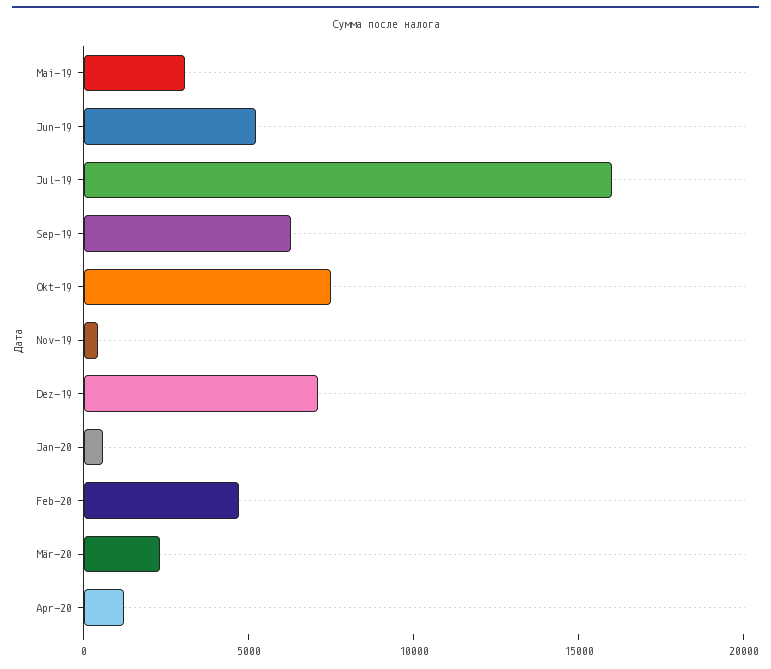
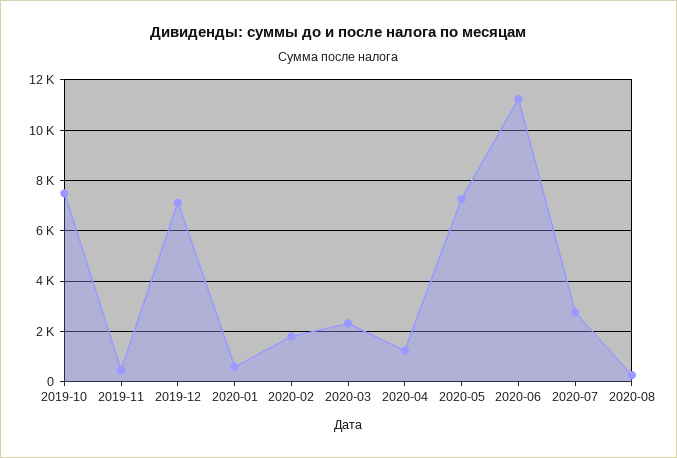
Mai-19: 3000 -> none
Jun-19: 5000 -> none
Jul-19: 16000 -> none
Sep-19: 6000 -> none
Feb-20: 5000 -> 1750
2020-05: none -> 7250
2020-06: none -> 11250
2020-07: none -> 2750
2020-08: none -> 250

